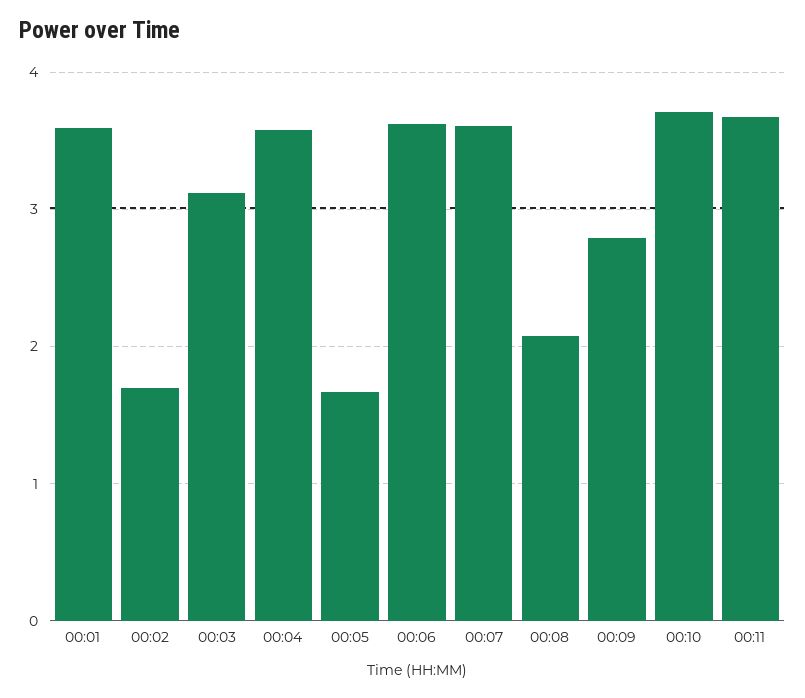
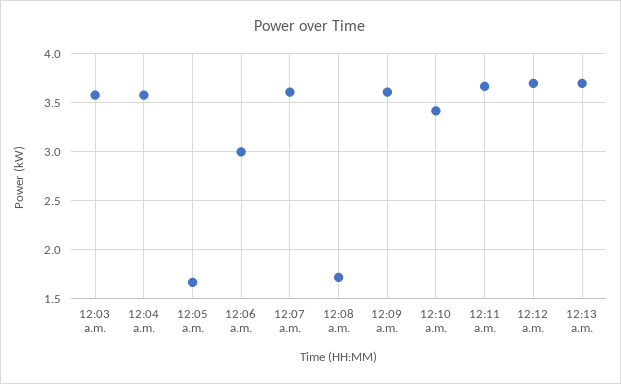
00:01: 3.6 -> none
00:02: 1.7 -> none
00:03: 3.1 -> 3.6
00:06: 3.6 -> 3
00:08: 2.1 -> 1.7
00:09: 2.8 -> 3.6
00:10: 3.7 -> 3.4
12:12 a.m.: none -> 3.7
12:13 a.m.: none -> 3.7

